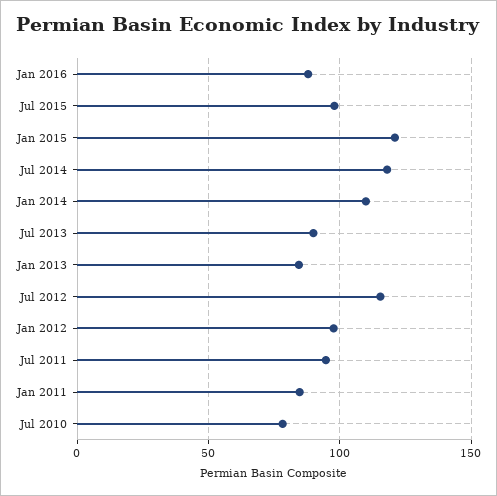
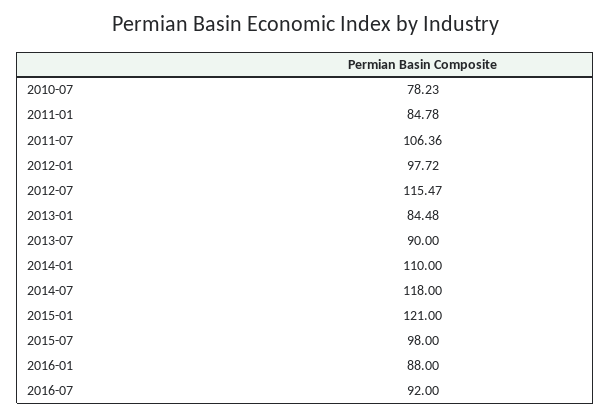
Jul 2011: 95 -> 106.36
2016-07: none -> 92

